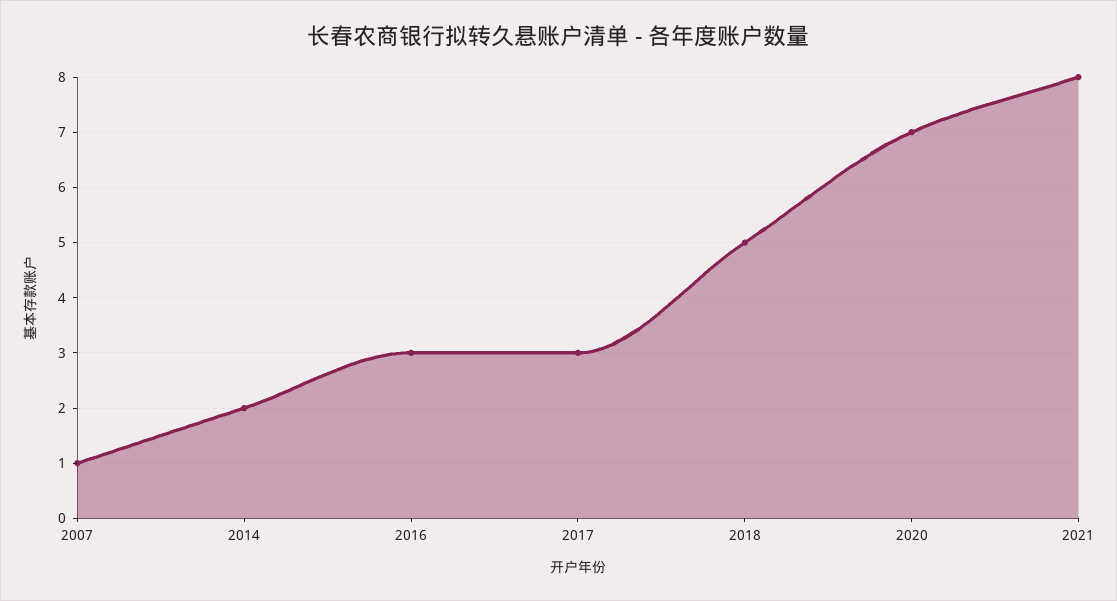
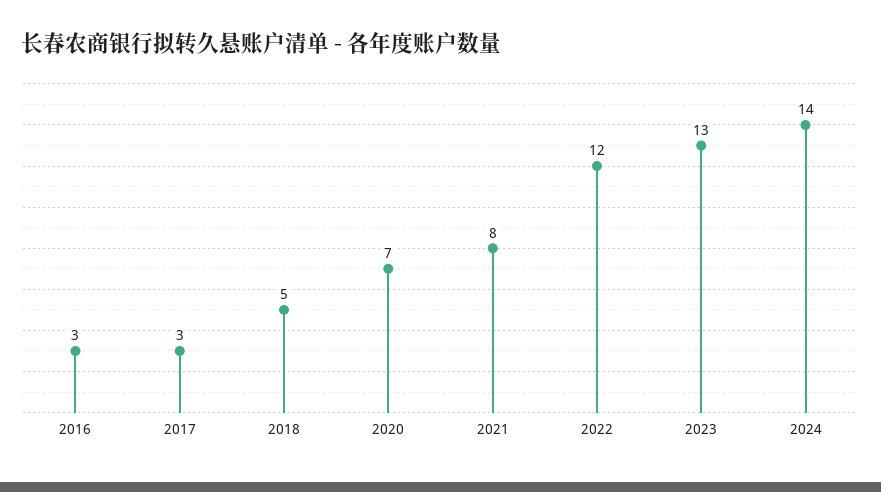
2007: 1 -> none
2014: 2 -> none
2022: none -> 12
2023: none -> 13
2024: none -> 14

